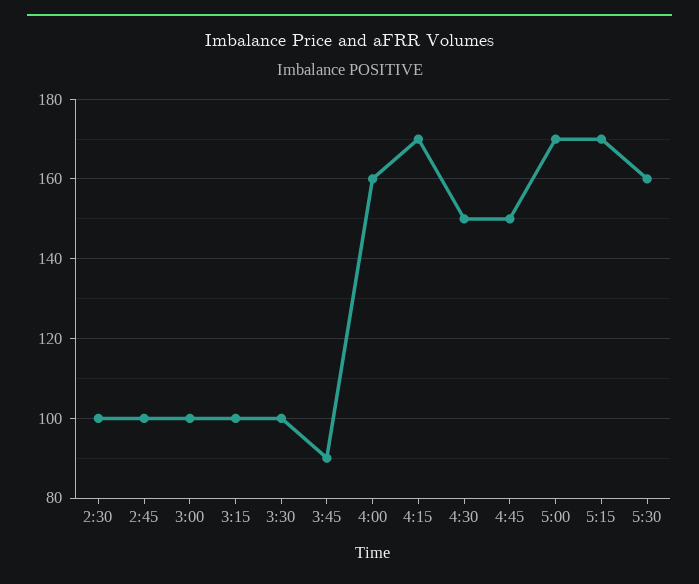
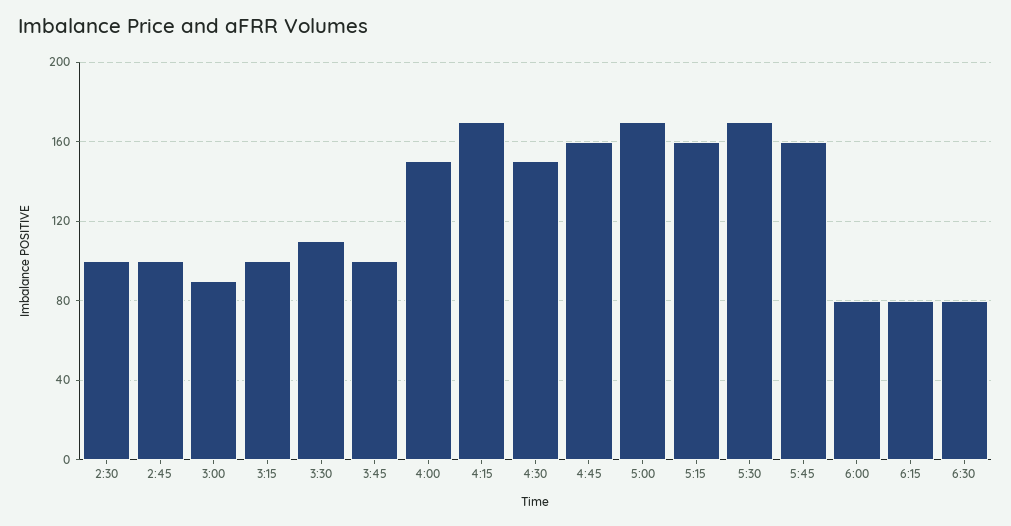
3:00: 100 -> 90
3:30: 100 -> 110
3:45: 90 -> 100
4:00: 160 -> 150
4:45: 150 -> 160
5:15: 170 -> 160
5:30: 160 -> 170
5:45: none -> 160
6:00: none -> 80
6:15: none -> 80
6:30: none -> 80

